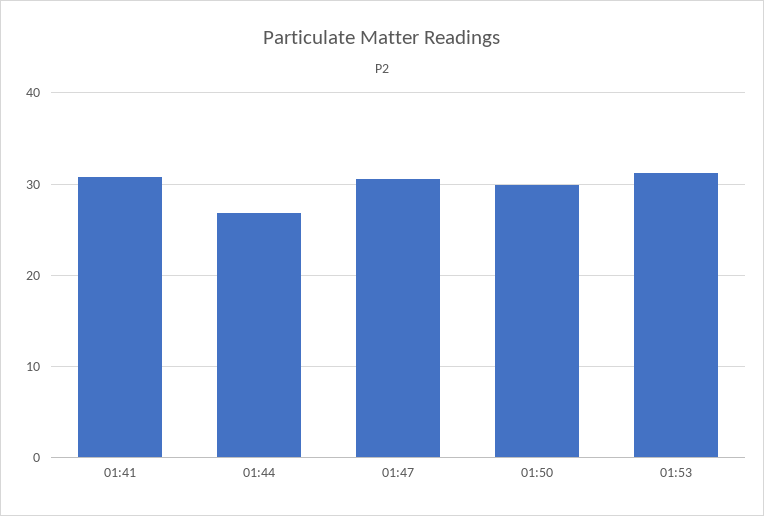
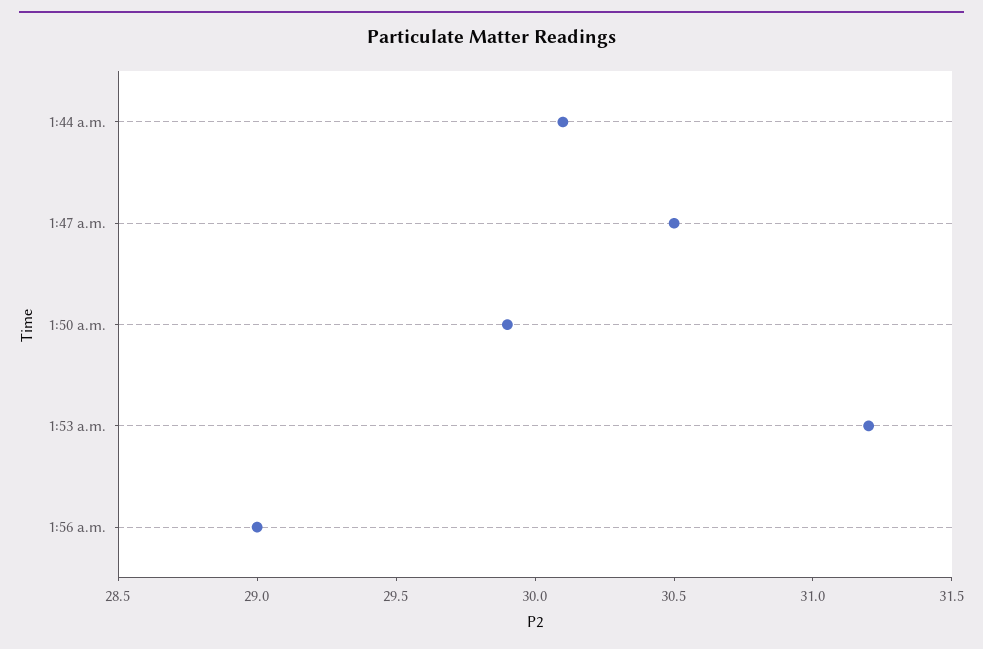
01:41: 31 -> none
01:44: 27 -> 30.1
1:56 a.m.: none -> 29

